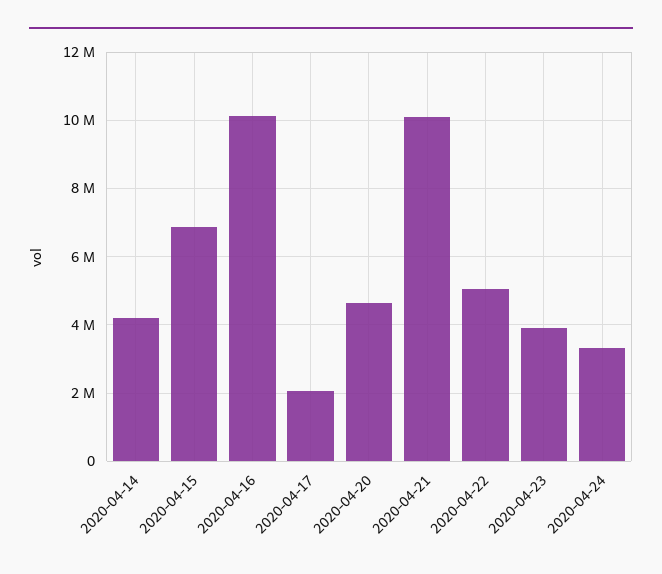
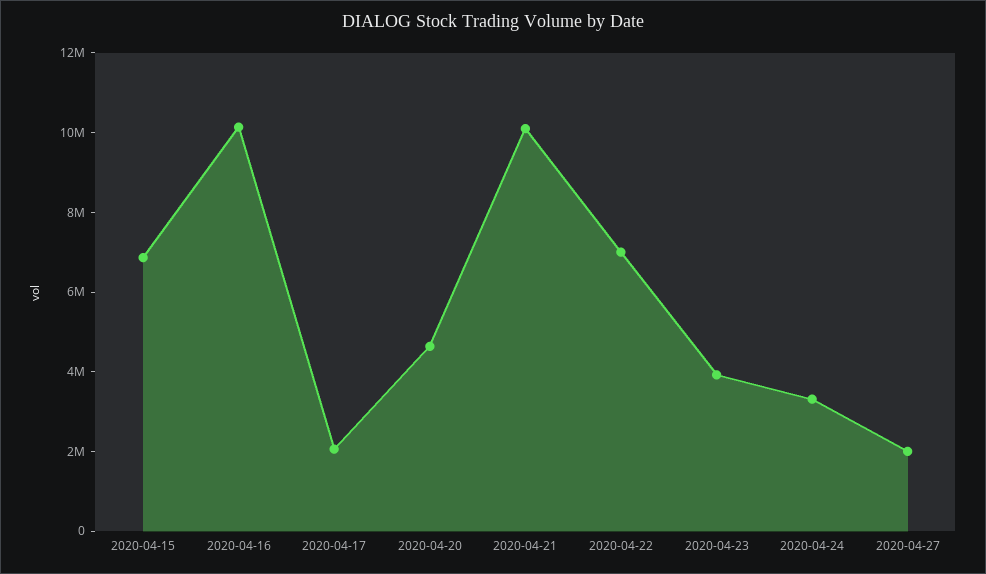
2020-04-14: 4200000 -> none
2020-04-22: 5000000 -> 7000000
2020-04-27: none -> 2000000

